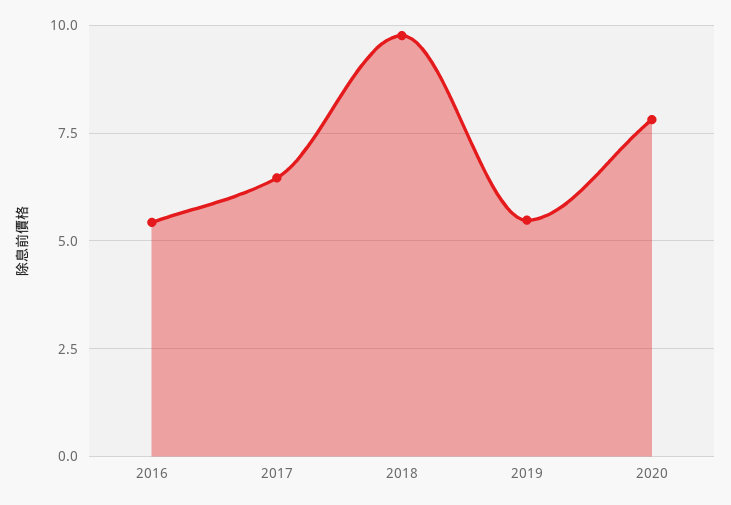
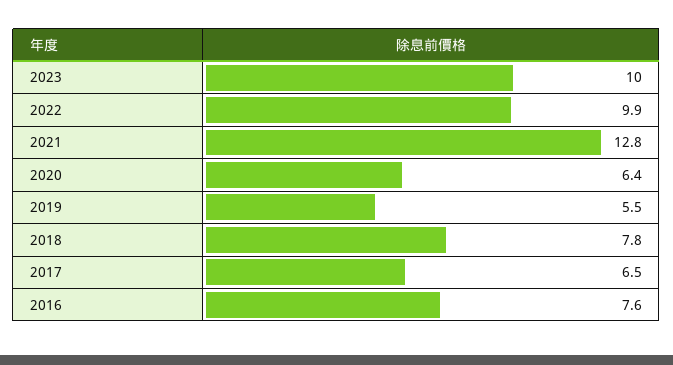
2016: 5.5 -> 7.6
2018: 9.75 -> 7.8
2020: 7.75 -> 6.4
2023: none -> 10
2022: none -> 9.9
2021: none -> 12.8

